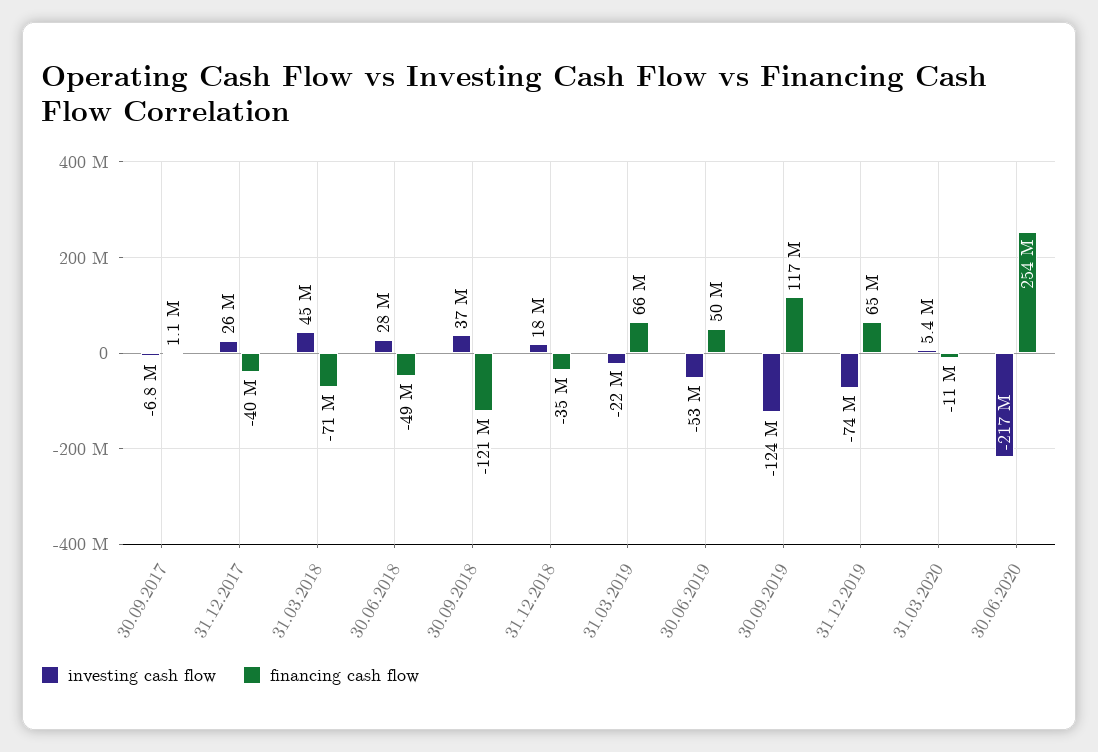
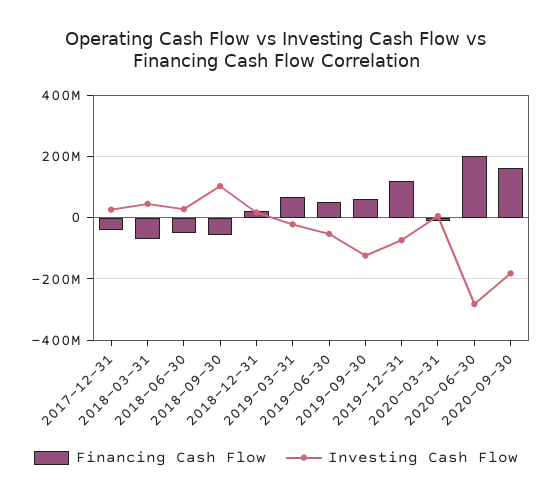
investing cash flow, 30.09.2017: -6800000 -> none
financing cash flow, 30.09.2017: 1100000 -> none
investing cash flow, 30.09.2018: 37000000 -> 100000000
financing cash flow, 30.09.2018: -121000000 -> -60000000
financing cash flow, 31.12.2018: -35000000 -> 20000000
financing cash flow, 30.09.2019: 117000000 -> 60000000
financing cash flow, 31.12.2019: 65000000 -> 120000000
investing cash flow, 30.06.2020: -217000000 -> -280000000
financing cash flow, 30.06.2020: 254000000 -> 200000000
financing cash flow, 2020-09-30: none -> 160000000
investing cash flow, 2020-09-30: none -> -180000000

